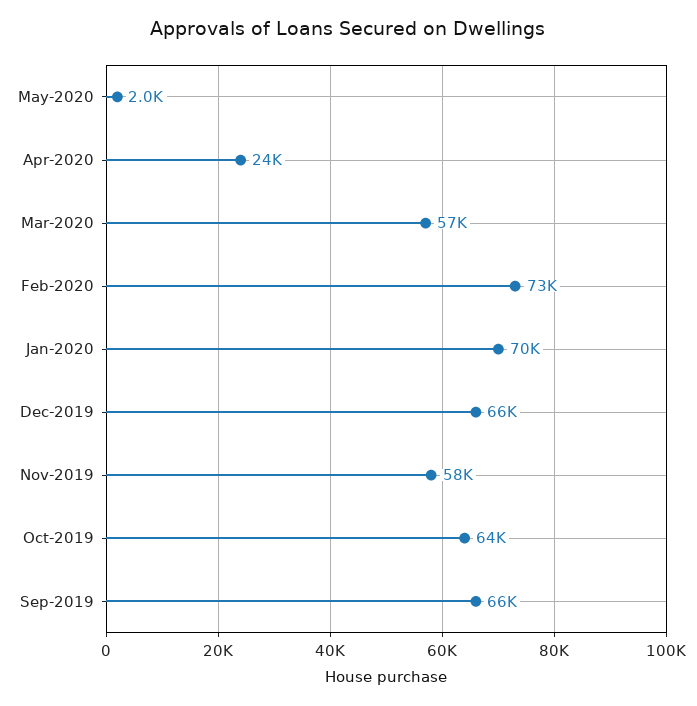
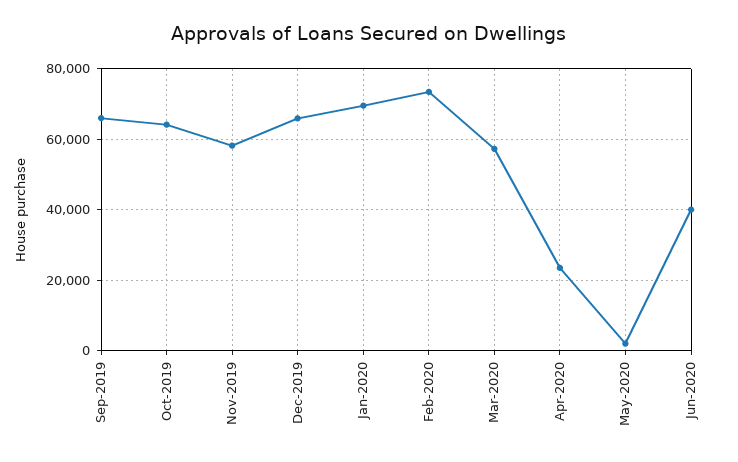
Jun-2020: none -> 40000

